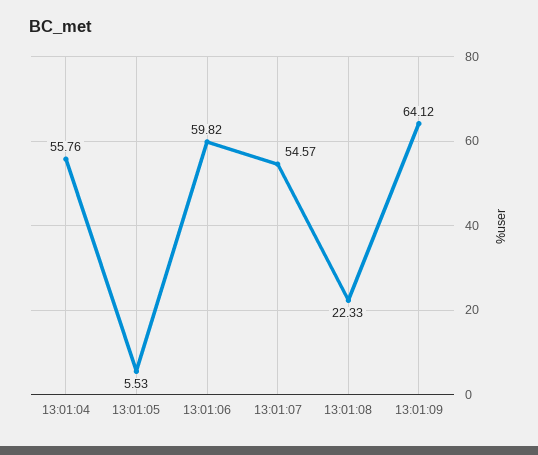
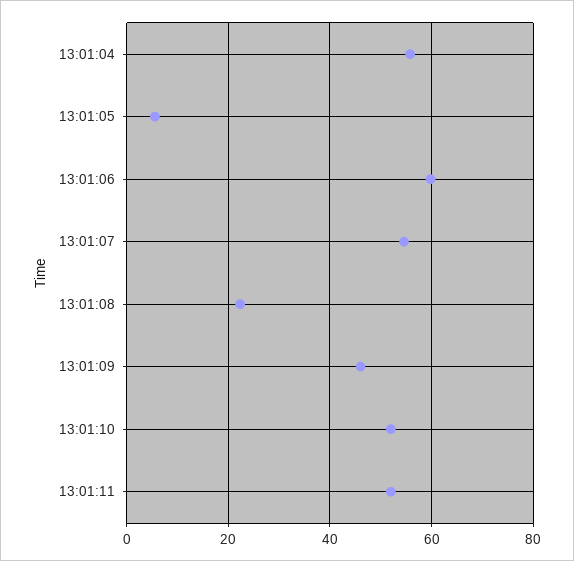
13:01:09: 64.12 -> 46
13:01:10: none -> 52
13:01:11: none -> 52

